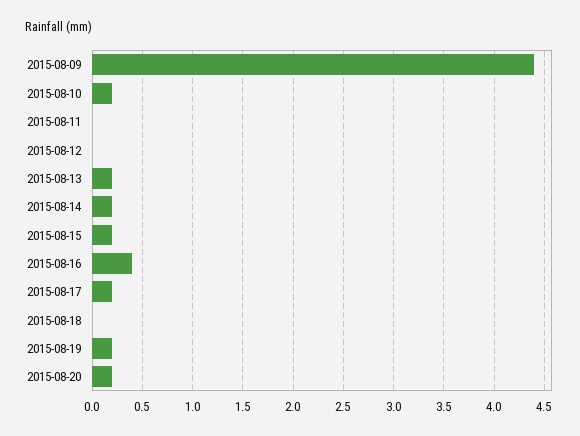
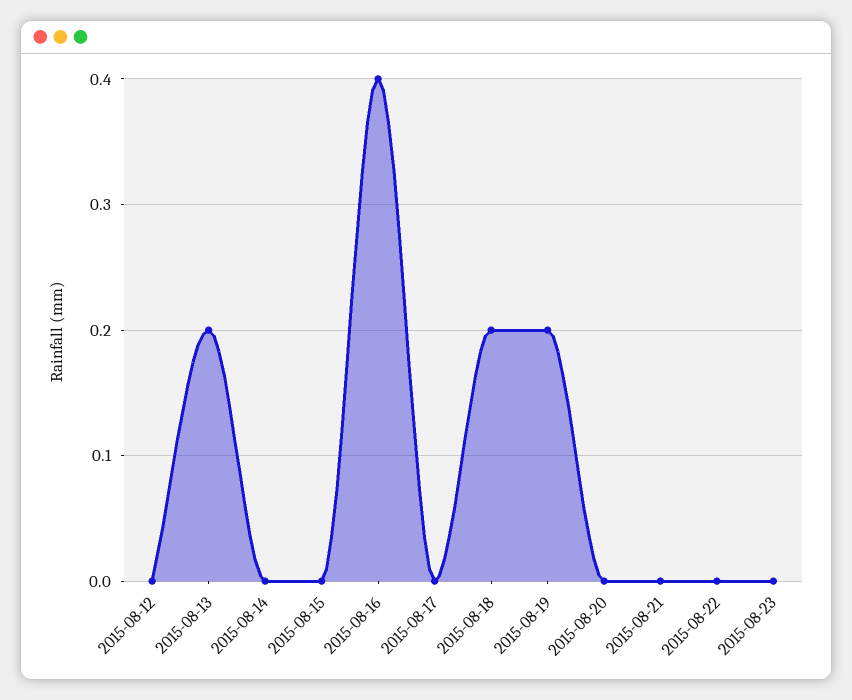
2015-08-09: 4.4 -> none
2015-08-10: 0.2 -> none
2015-08-11: 0 -> none
2015-08-14: 0.2 -> 0
2015-08-15: 0.2 -> 0
2015-08-17: 0.2 -> 0
2015-08-18: 0 -> 0.2
2015-08-20: 0.2 -> 0
2015-08-21: none -> 0
2015-08-22: none -> 0
2015-08-23: none -> 0

